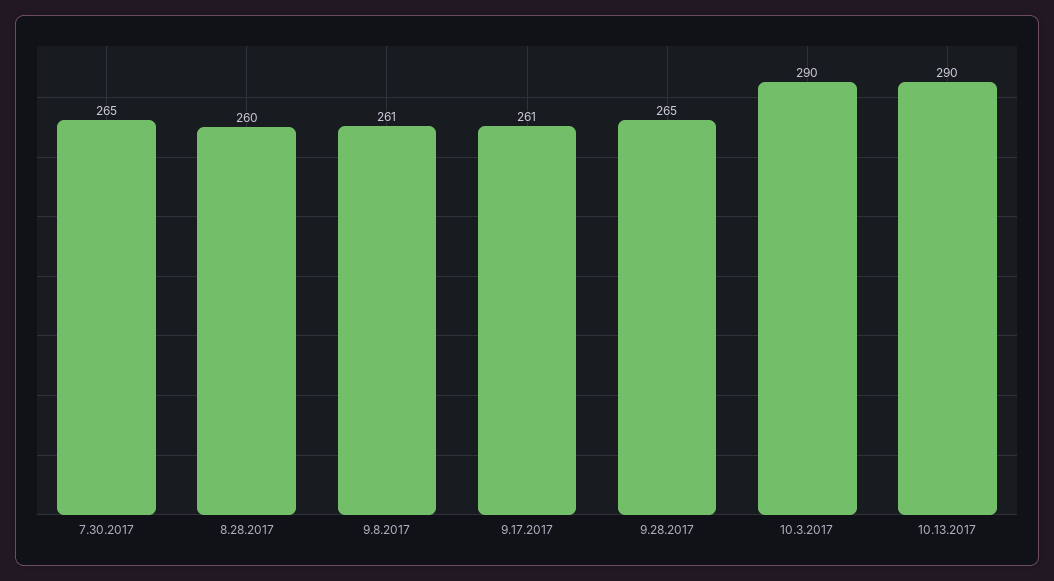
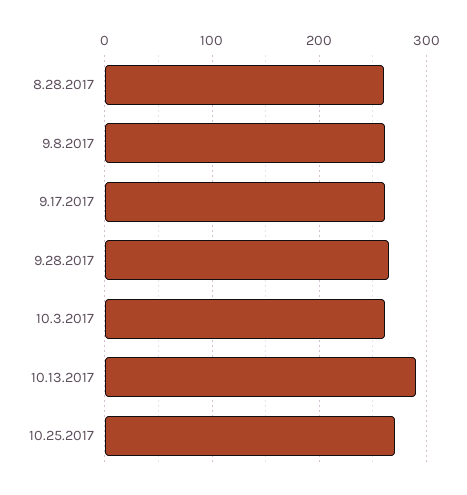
7.30.2017: 265 -> none
10.3.2017: 290 -> 260
10.25.2017: none -> 270

